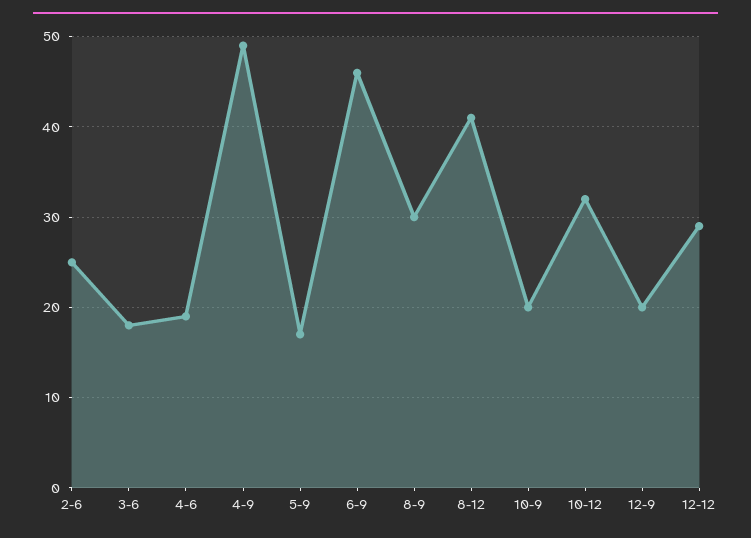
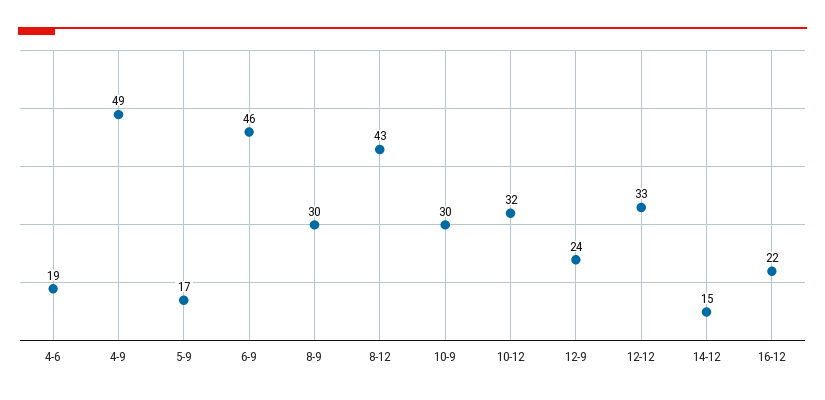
2-6: 25 -> none
3-6: 18 -> none
8-12: 41 -> 43
10-9: 20 -> 30
12-9: 20 -> 24
12-12: 29 -> 33
14-12: none -> 15
16-12: none -> 22

